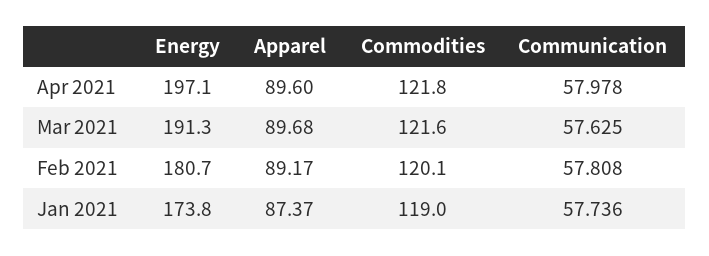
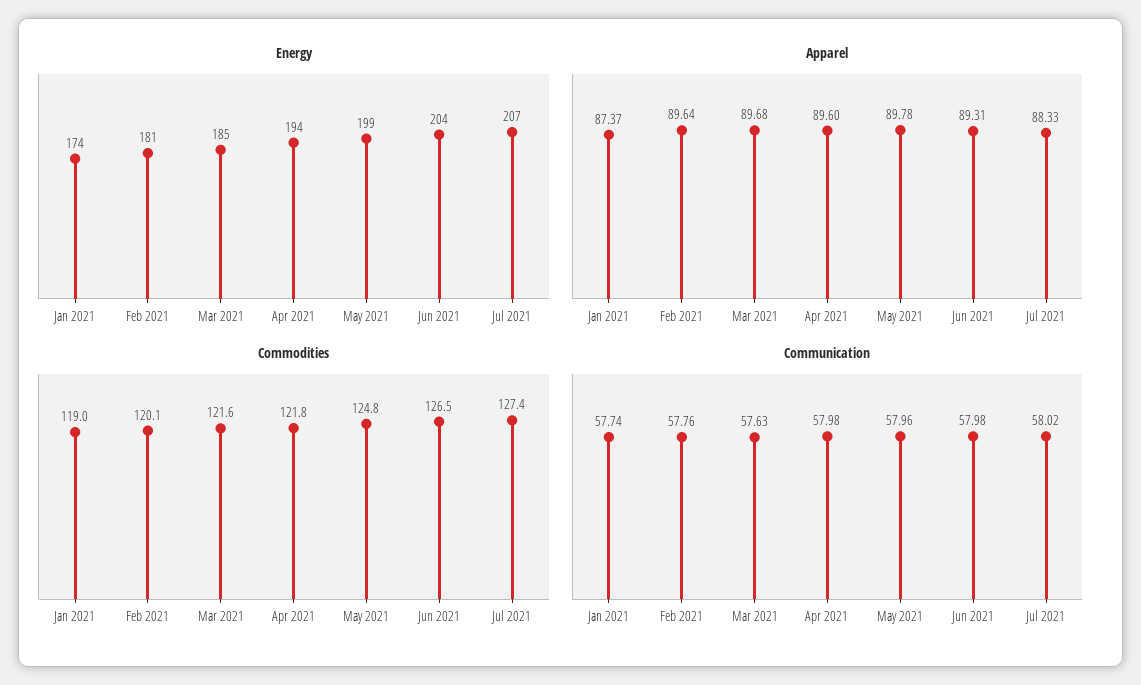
Energy, Apr 2021: 197.1 -> 194
Energy, Mar 2021: 191.3 -> 185
Apparel, Feb 2021: 89.17 -> 89.64
Communication, Feb 2021: 57.808 -> 57.76
Energy, May 2021: none -> 199
Energy, Jun 2021: none -> 204
Energy, Jul 2021: none -> 207
Apparel, May 2021: none -> 89.78
Apparel, Jun 2021: none -> 89.31
Apparel, Jul 2021: none -> 88.33
Commodities, May 2021: none -> 124.8
Commodities, Jun 2021: none -> 126.5
Commodities, Jul 2021: none -> 127.4
Communication, May 2021: none -> 57.96
Communication, Jun 2021: none -> 57.98
Communication, Jul 2021: none -> 58.02

